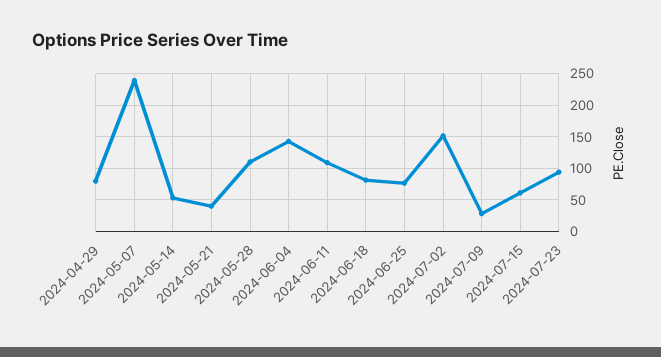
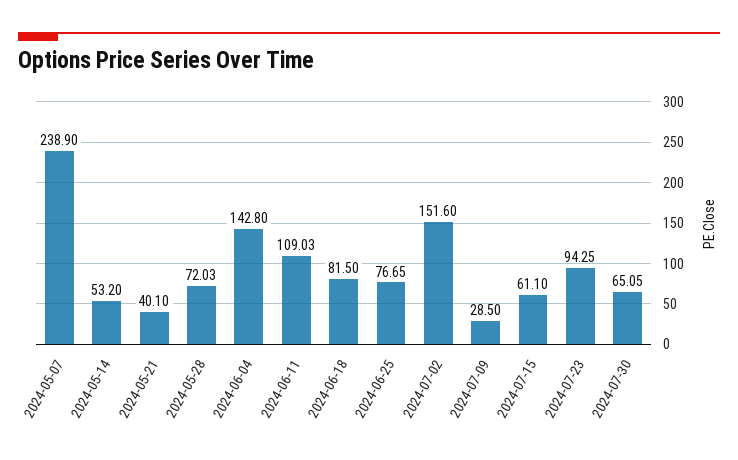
2024-04-29: 80 -> none
2024-05-28: 110 -> 72.03
2024-07-30: none -> 65.05

